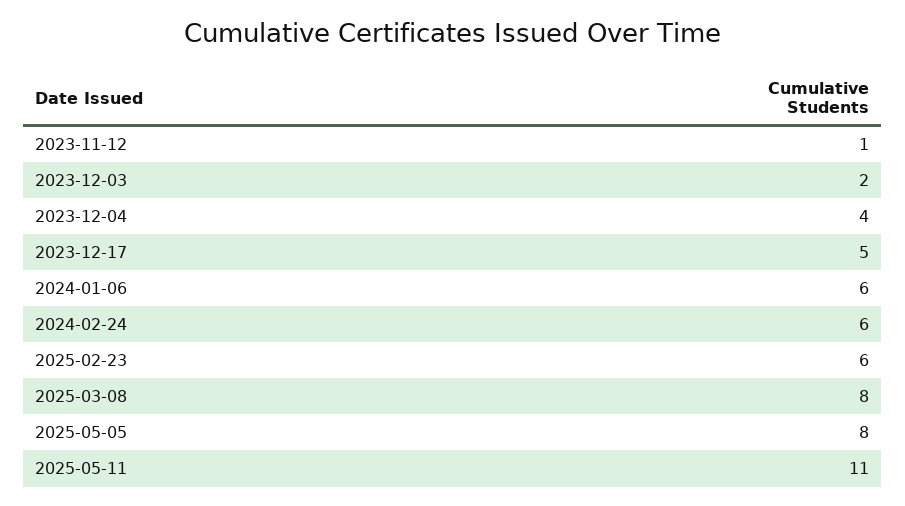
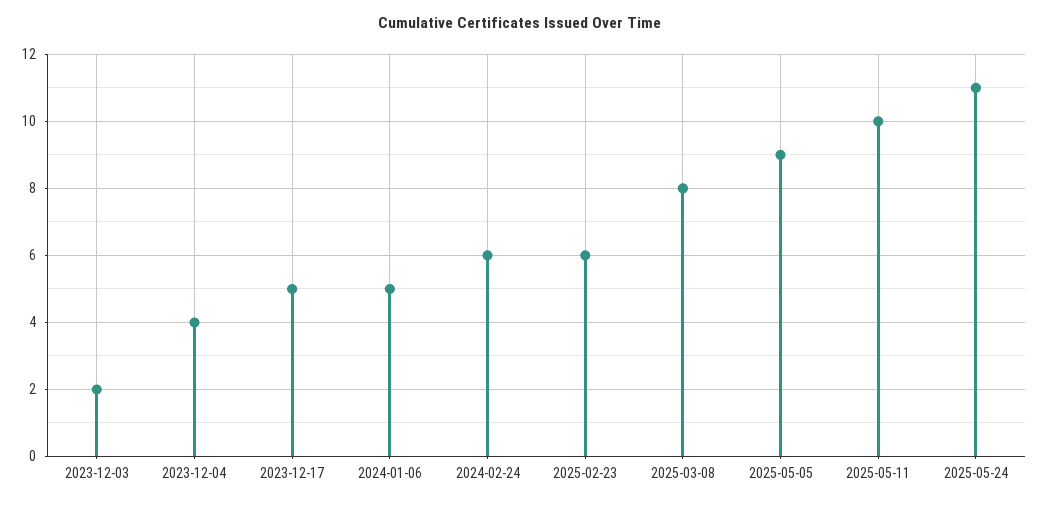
2023-11-12: 1 -> none
2024-01-06: 6 -> 5
2025-05-05: 8 -> 9
2025-05-11: 11 -> 10
2025-05-24: none -> 11

